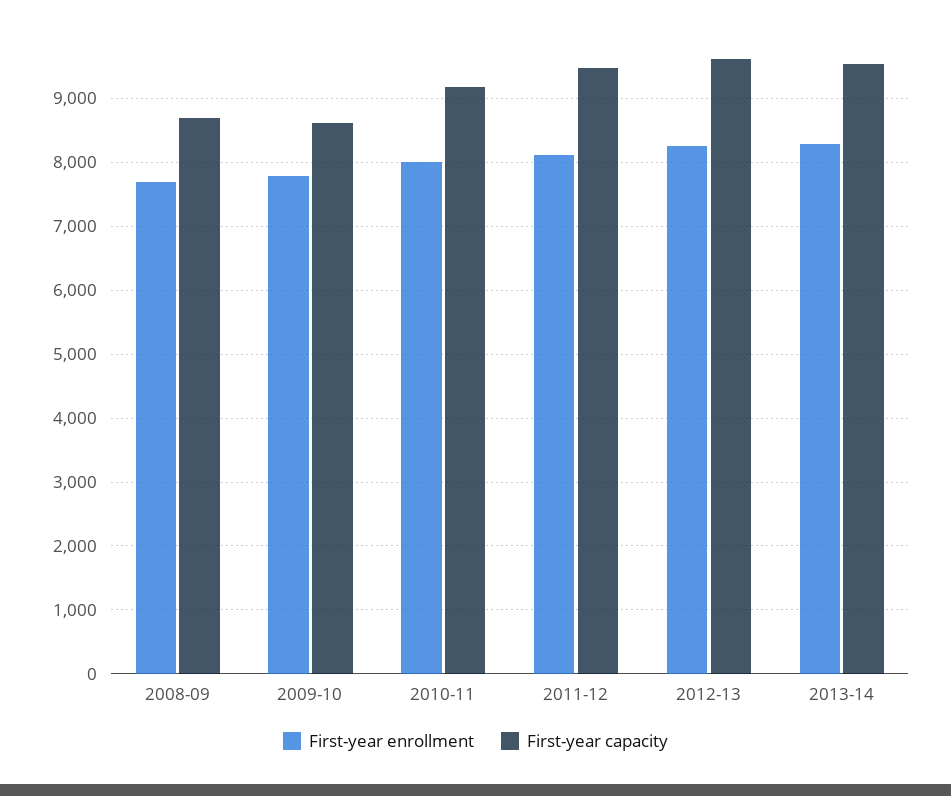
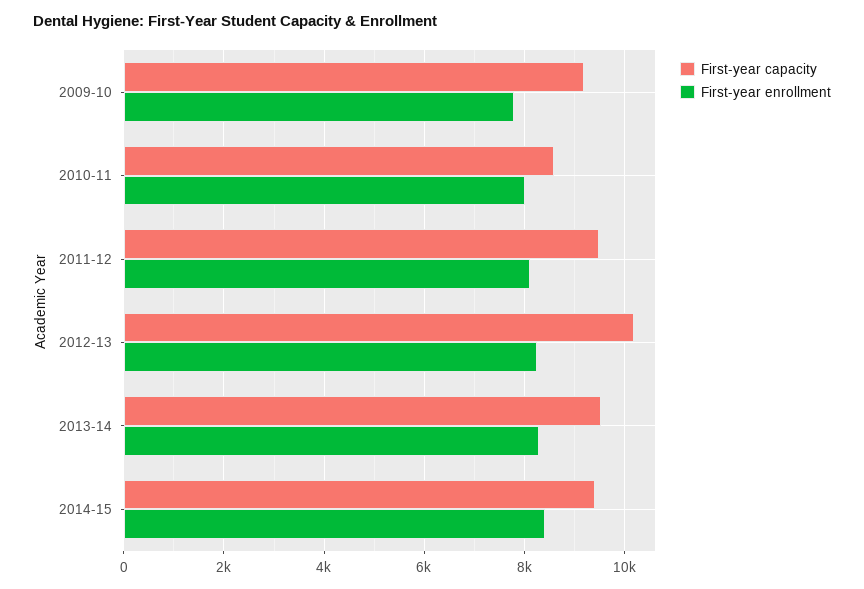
First-year enrollment, 2008-09: 7700 -> none
First-year capacity, 2008-09: 8700 -> none
First-year capacity, 2009-10: 8600 -> 9200
First-year capacity, 2010-11: 9200 -> 8600
First-year capacity, 2012-13: 9600 -> 10200
First-year capacity, 2014-15: none -> 9400
First-year enrollment, 2014-15: none -> 8400

